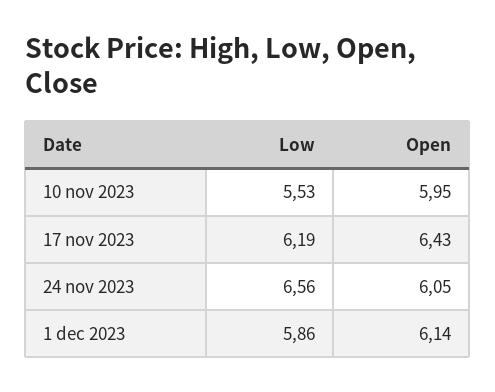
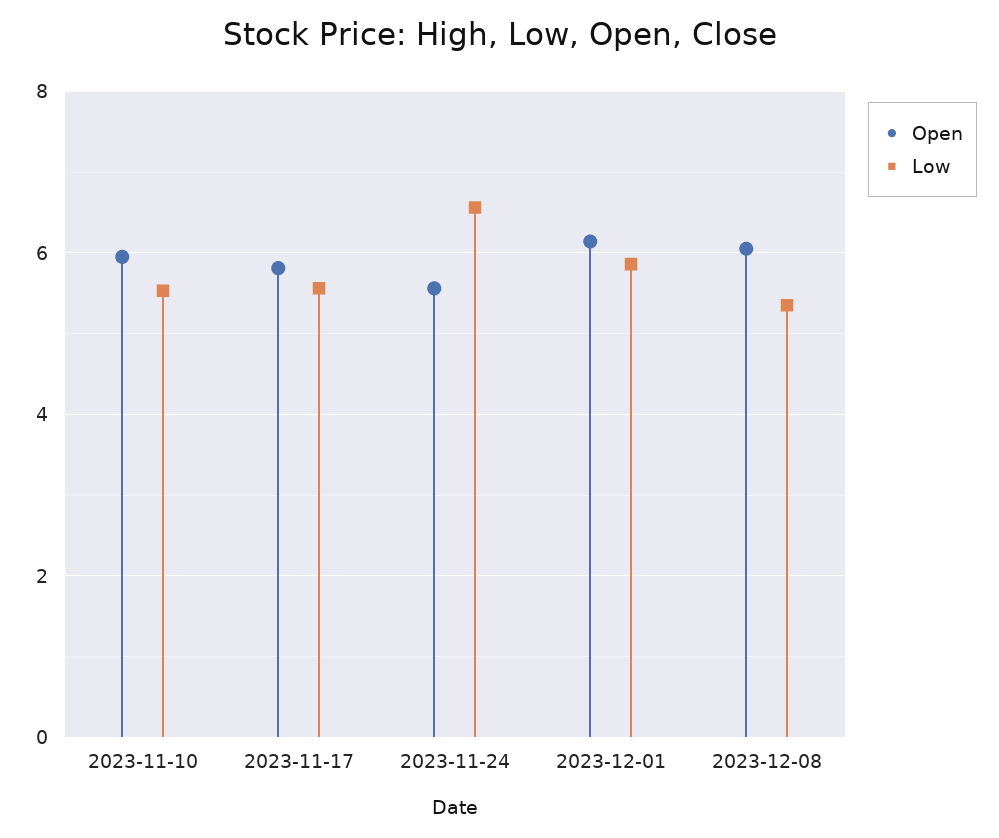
Low, 17 nov 2023: 6.19 -> 5.6
Open, 17 nov 2023: 6.43 -> 5.8
Open, 24 nov 2023: 6.05 -> 5.6
Open, 2023-12-08: none -> 6
Low, 2023-12-08: none -> 5.4

